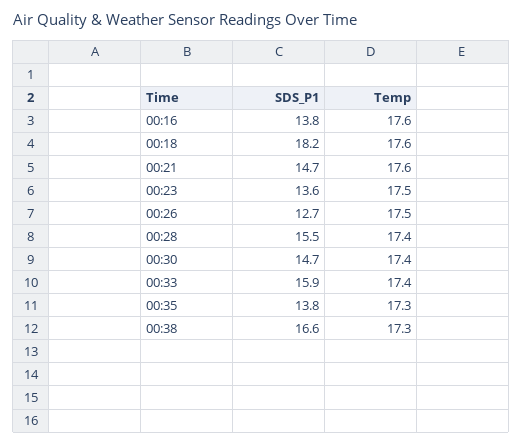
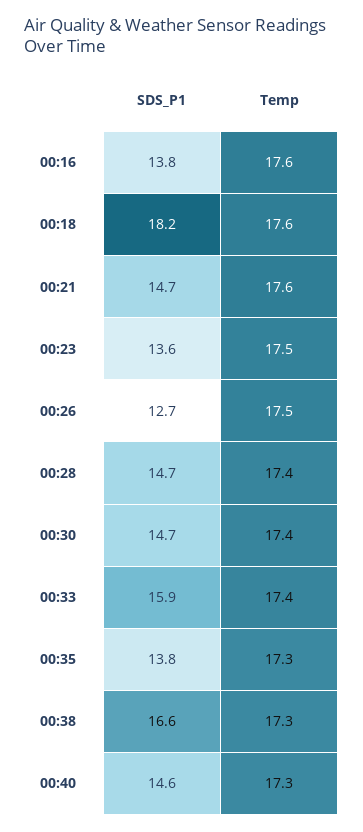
SDS_P1, 00:28: 15.5 -> 14.7
SDS_P1, 00:40: none -> 14.6
Temp, 00:40: none -> 17.3

